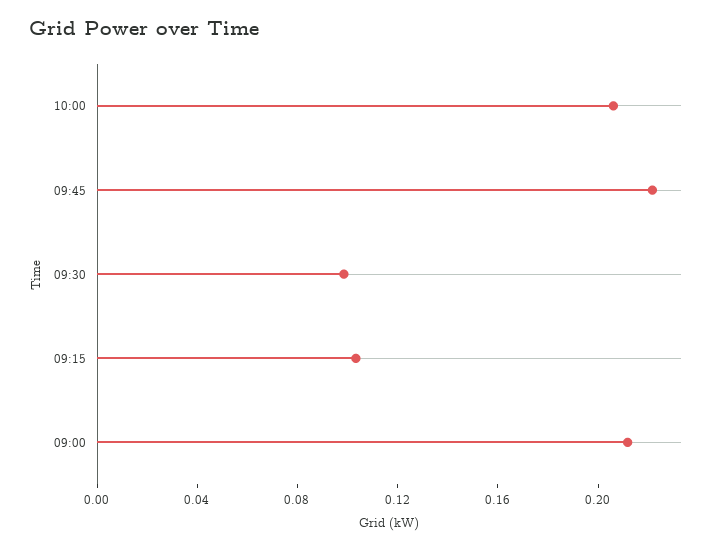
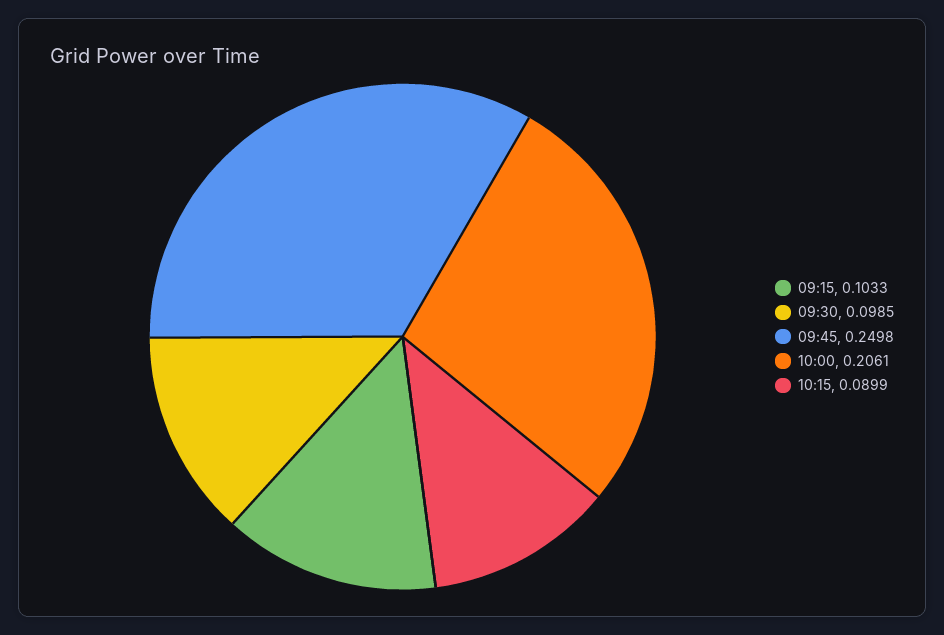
09:45: 0.22 -> 0.2498
09:00: 0.21 -> none
10:15: none -> 0.0899

